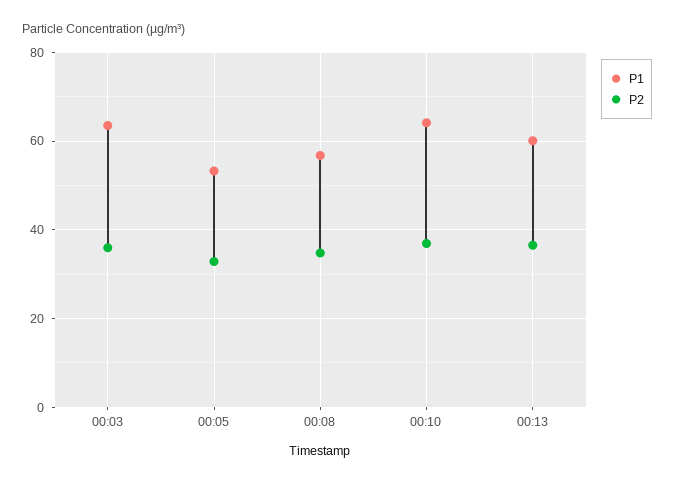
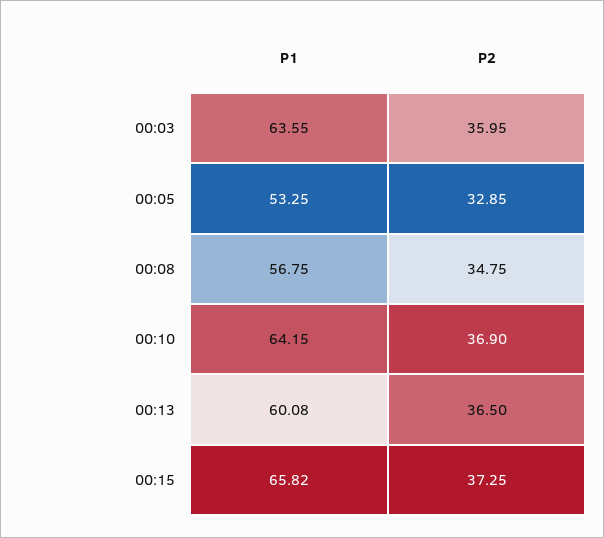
P1, 00:15: none -> 65.82
P2, 00:15: none -> 37.25

